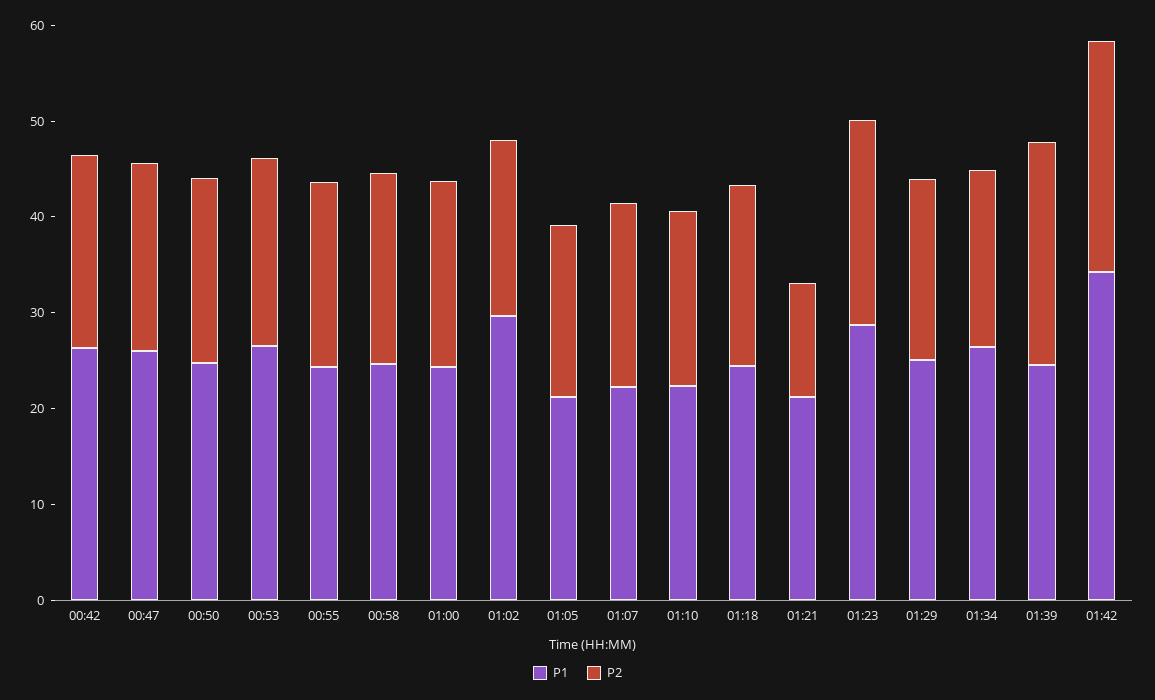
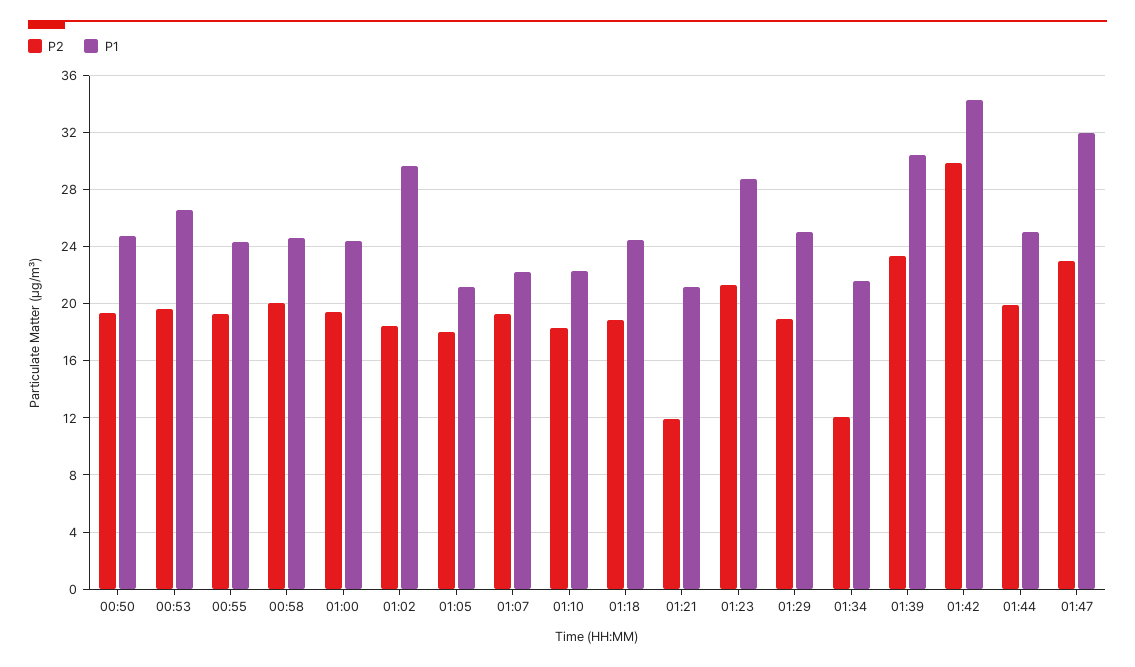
P1, 00:42: 26 -> none
P2, 00:42: 20 -> none
P1, 00:47: 26 -> none
P2, 00:47: 20 -> none
P1, 01:34: 26 -> 21.5
P2, 01:34: 18 -> 12
P1, 01:39: 24 -> 30.5
P2, 01:42: 24 -> 30
P2, 01:44: none -> 20
P1, 01:44: none -> 25
P2, 01:47: none -> 23
P1, 01:47: none -> 32

